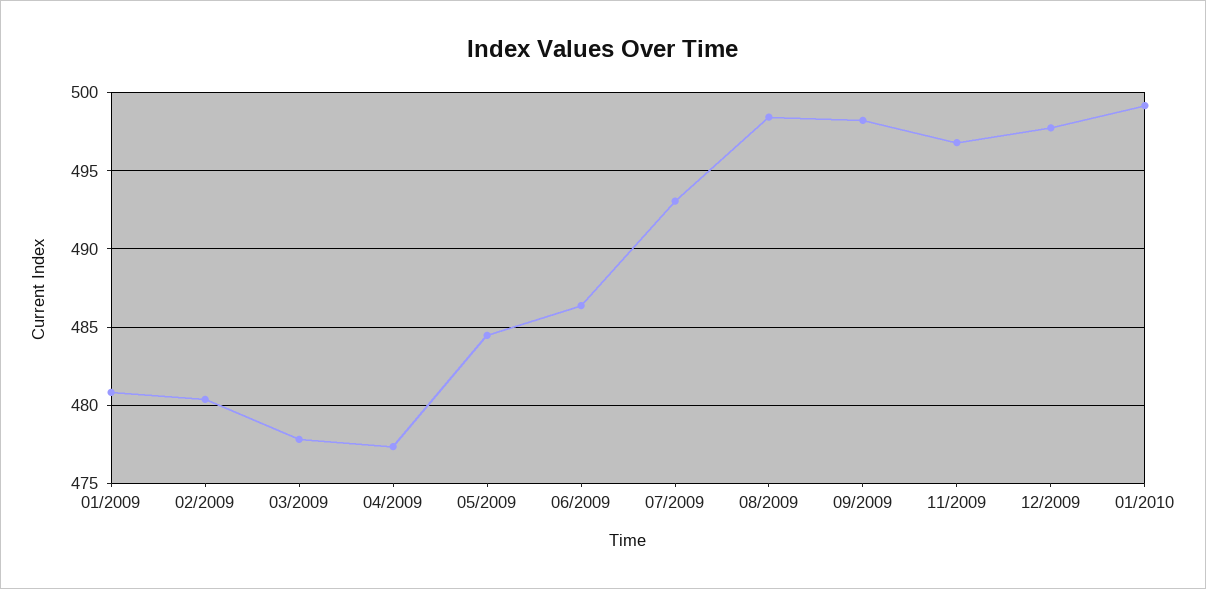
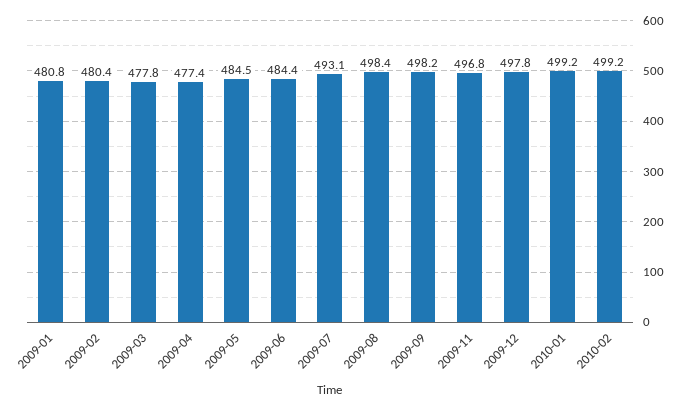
06/2009: 486.5 -> 484.4
2010-02: none -> 499.2

